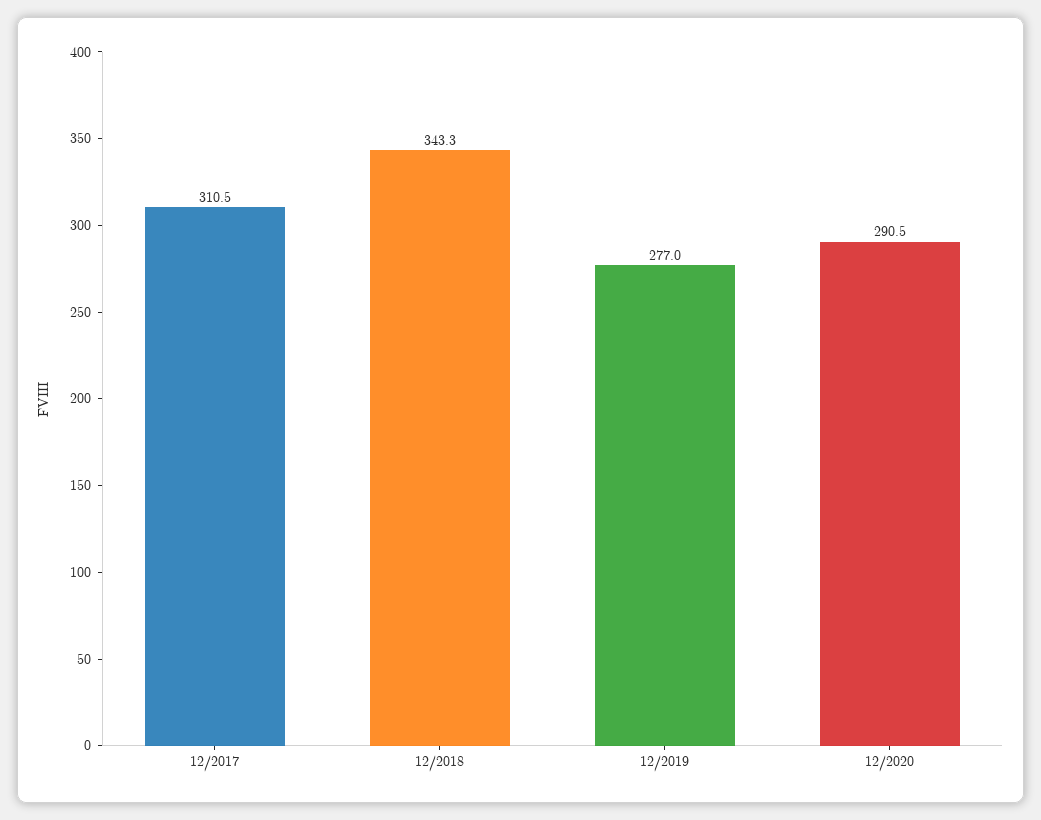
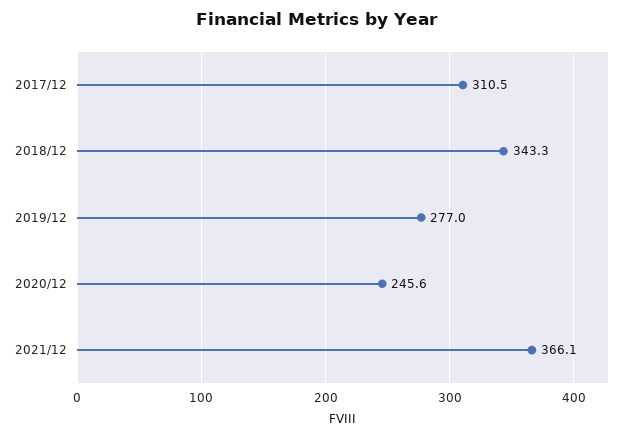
12/2020: 290.5 -> 245.6
2021/12: none -> 366.1

